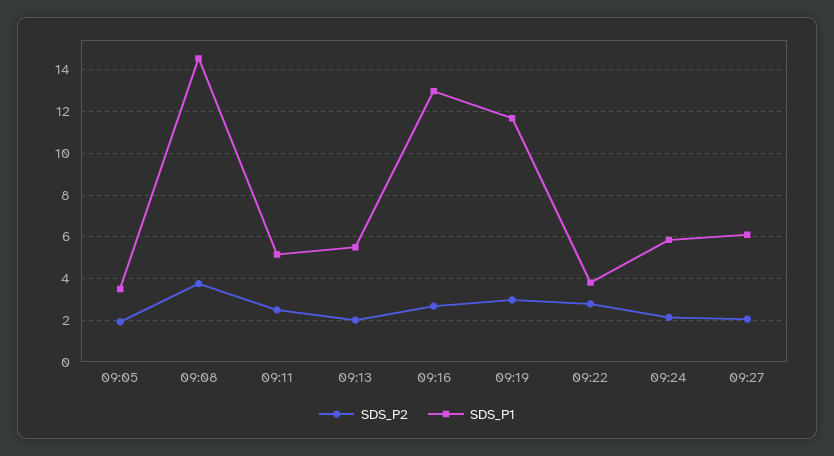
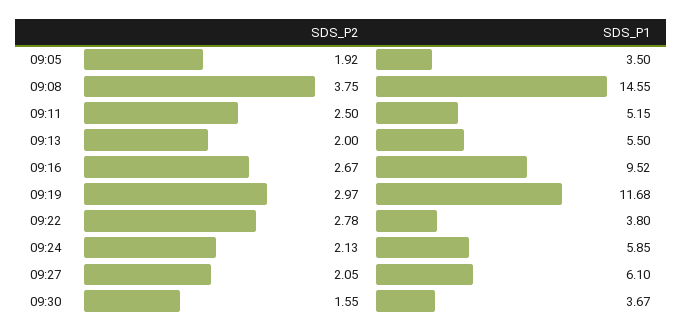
SDS_P1, 09:16: 13 -> 9.52
SDS_P2, 09:30: none -> 1.55
SDS_P1, 09:30: none -> 3.67

